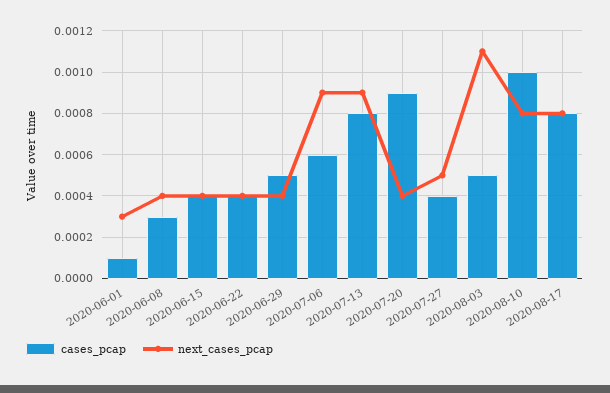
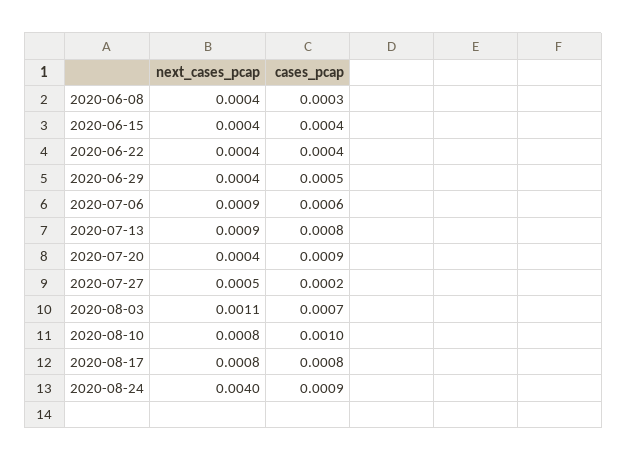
cases_pcap, 2020-06-01: 0.0001 -> none
next_cases_pcap, 2020-06-01: 0.0003 -> none
cases_pcap, 2020-07-27: 0.0004 -> 0.0002
cases_pcap, 2020-08-03: 0.0005 -> 0.0007
next_cases_pcap, 2020-08-24: none -> 0.004
cases_pcap, 2020-08-24: none -> 0.0009

